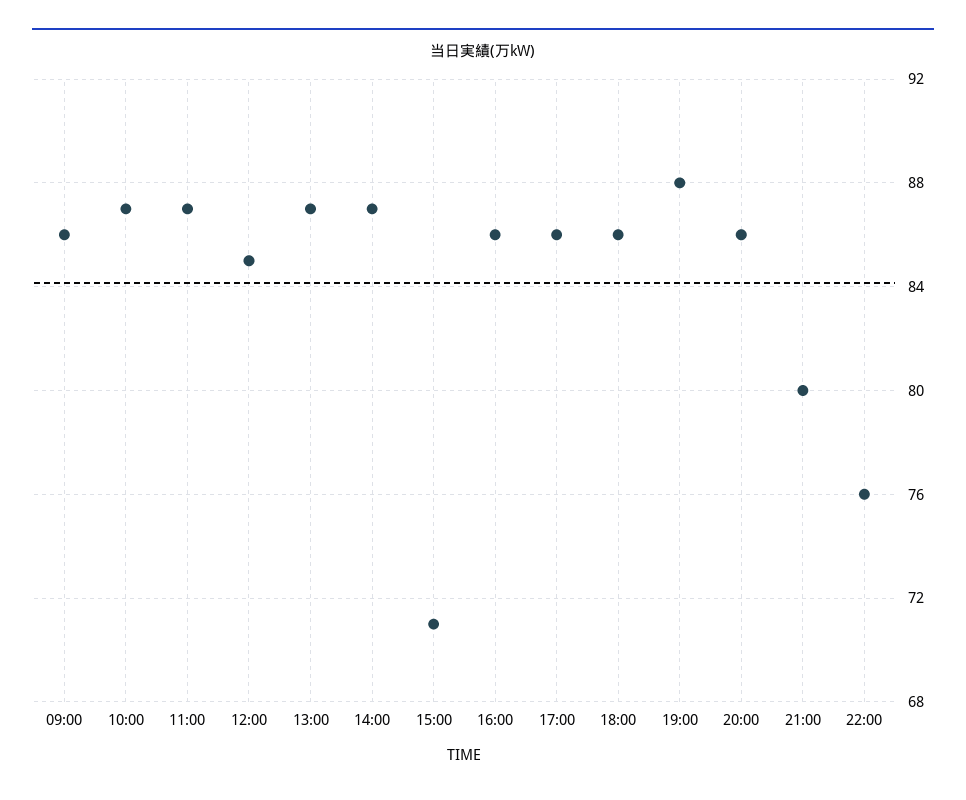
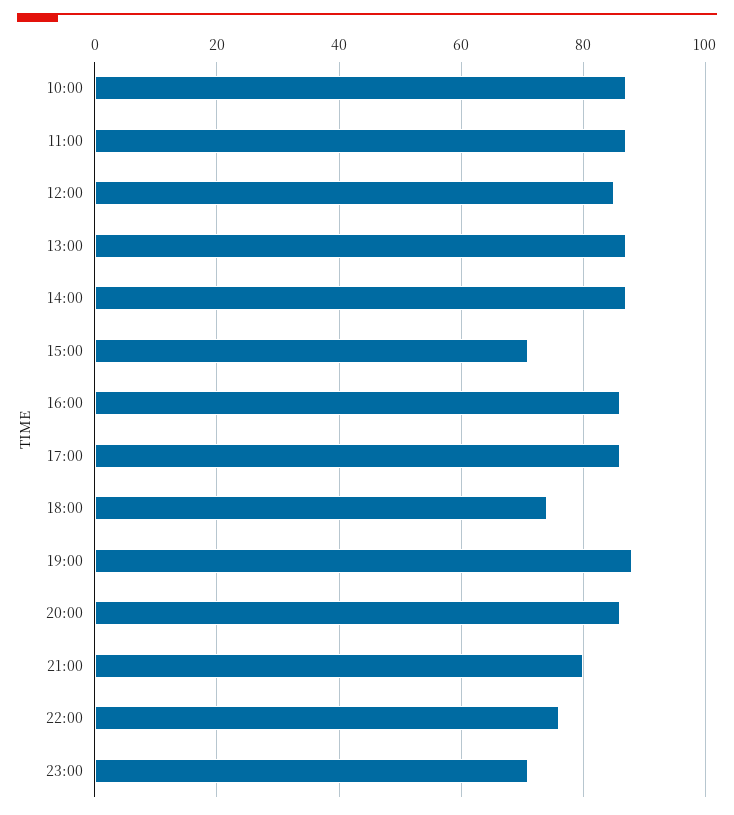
09:00: 86 -> none
18:00: 86 -> 75
23:00: none -> 70

